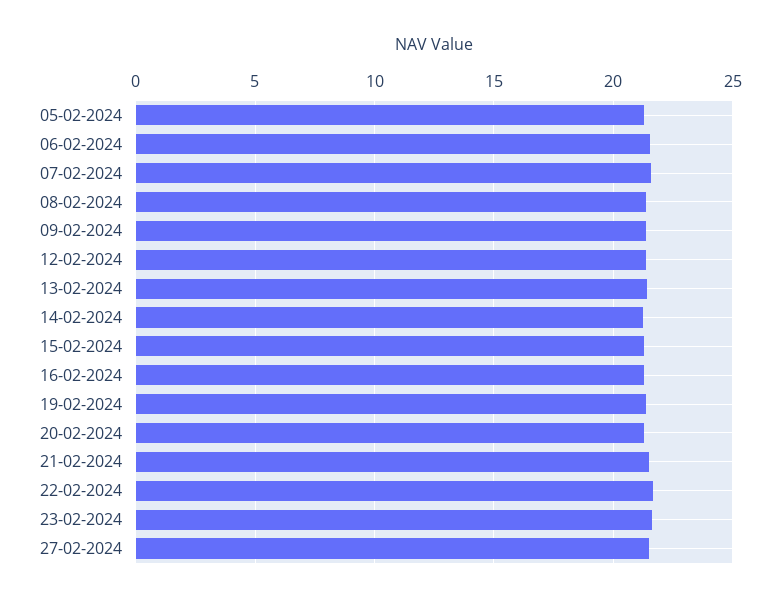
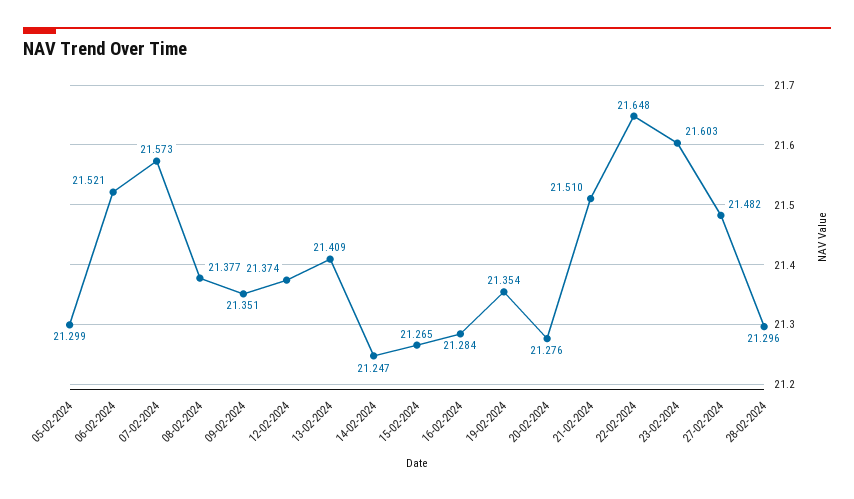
28-02-2024: none -> 21.296

